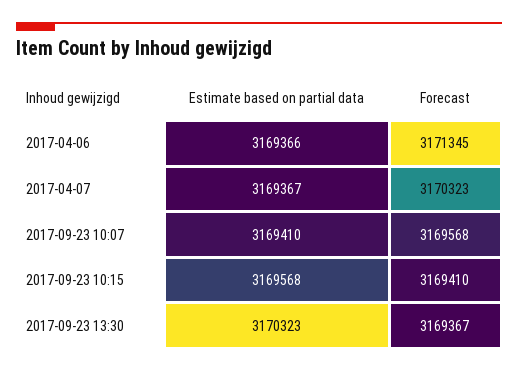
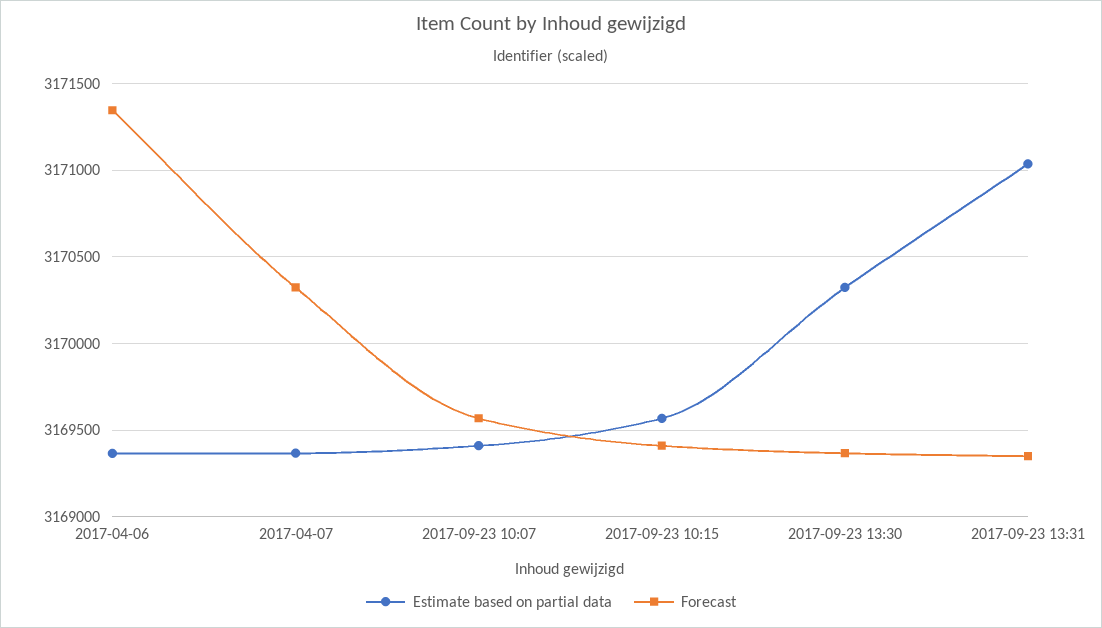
Estimate based on partial data, 2017-09-23 13:31: none -> 3171050
Forecast, 2017-09-23 13:31: none -> 3169350

